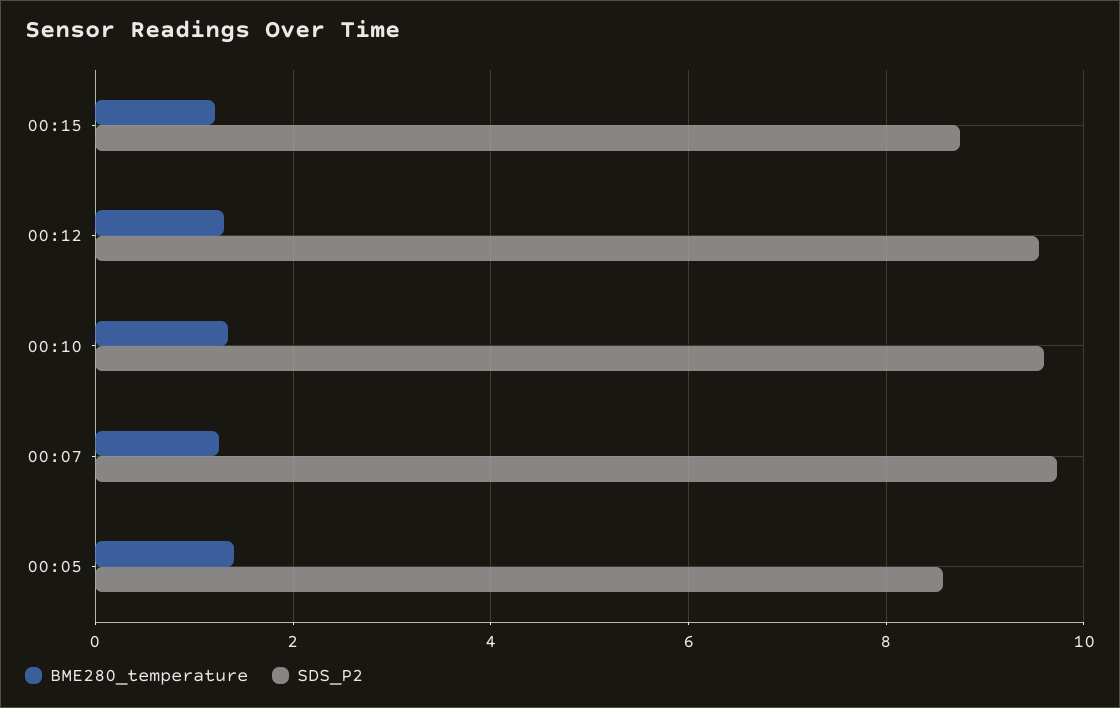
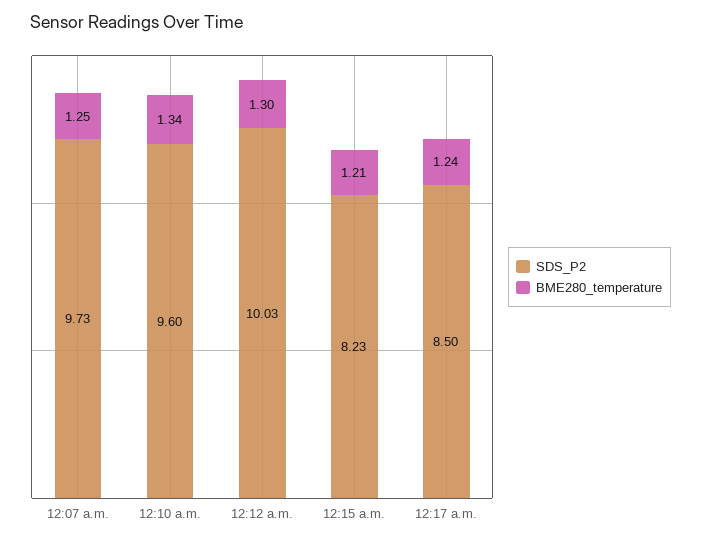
SDS_P2, 00:15: 8.8 -> 8.23
SDS_P2, 00:12: 9.6 -> 10.03
BME280_temperature, 00:05: 1.4 -> none
SDS_P2, 00:05: 8.6 -> none
SDS_P2, 12:17 a.m.: none -> 8.5
BME280_temperature, 12:17 a.m.: none -> 1.24

